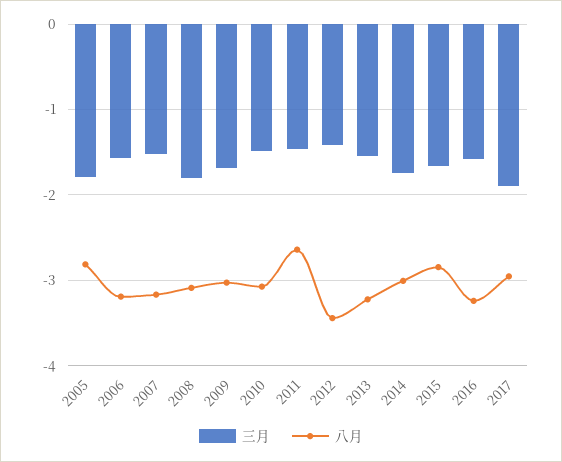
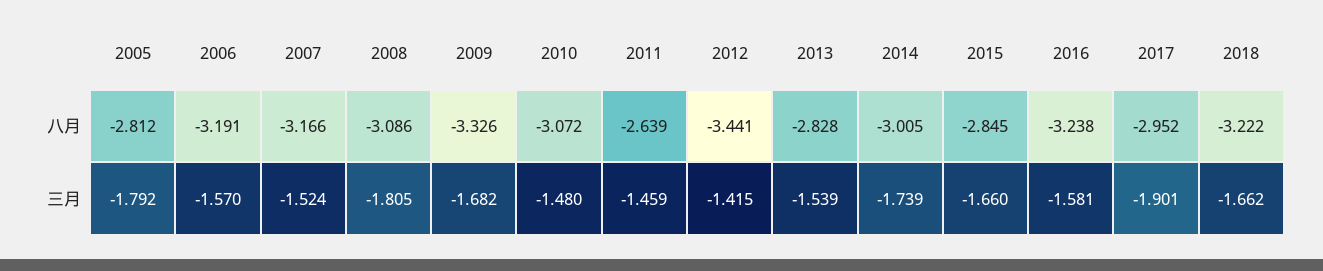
八月, 2009: -3 -> -3.326
八月, 2013: -3.2 -> -2.828
八月, 2018: none -> -3.222
三月, 2018: none -> -1.662

